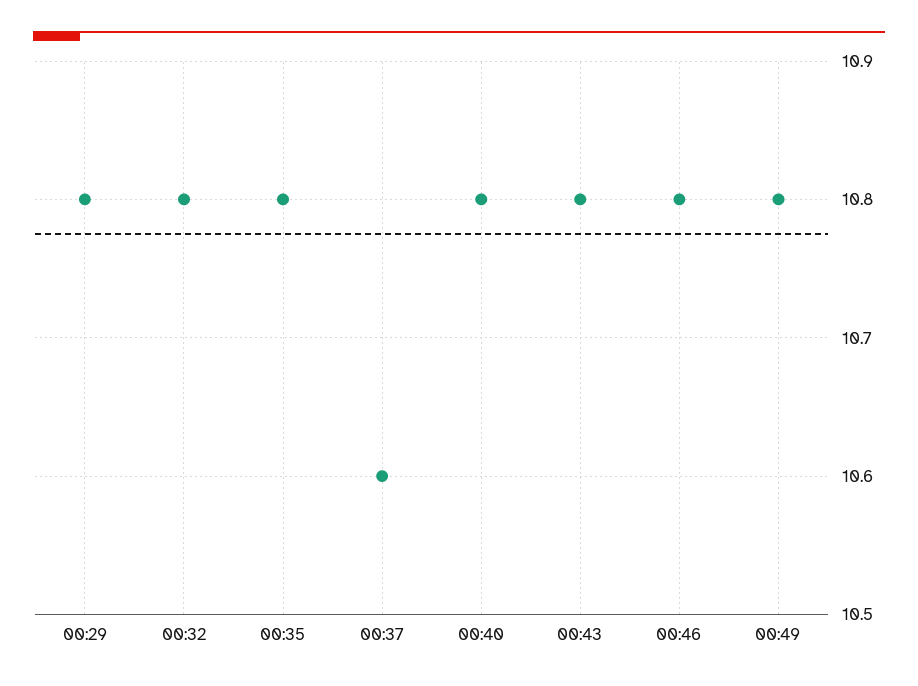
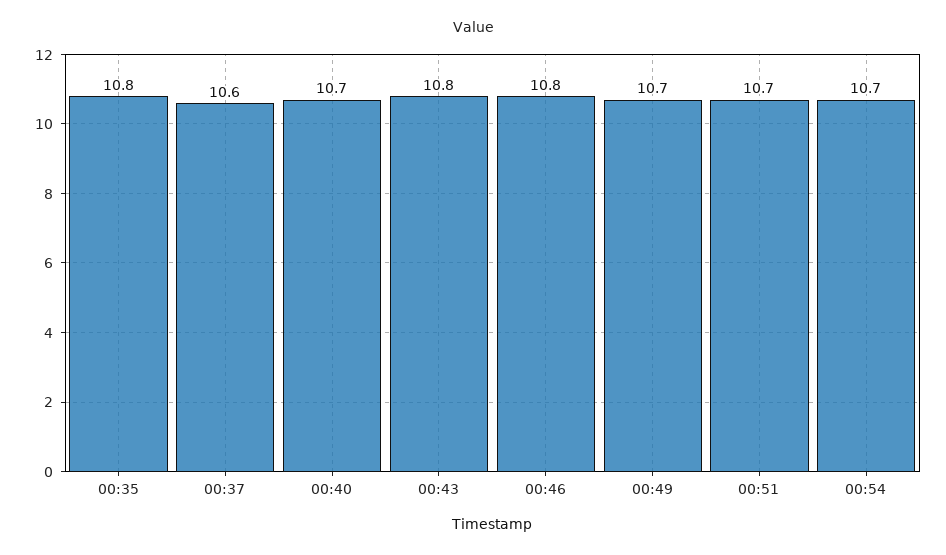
00:29: 10.8 -> none
00:32: 10.8 -> none
00:40: 10.8 -> 10.7
00:49: 10.8 -> 10.7
00:51: none -> 10.7
00:54: none -> 10.7

